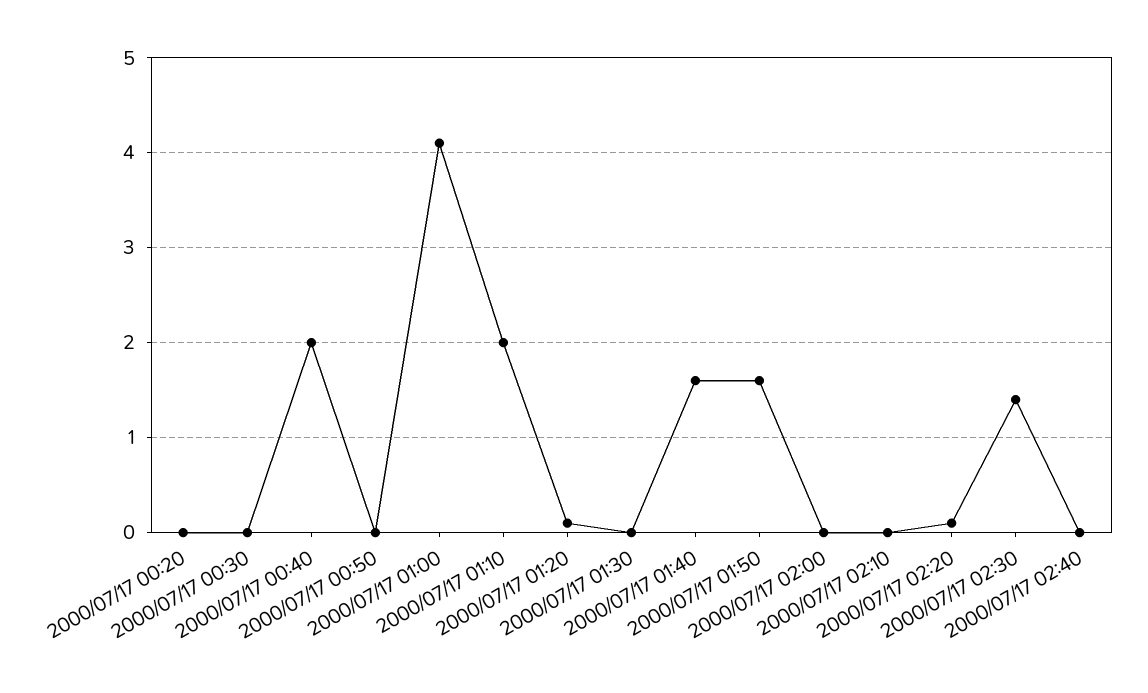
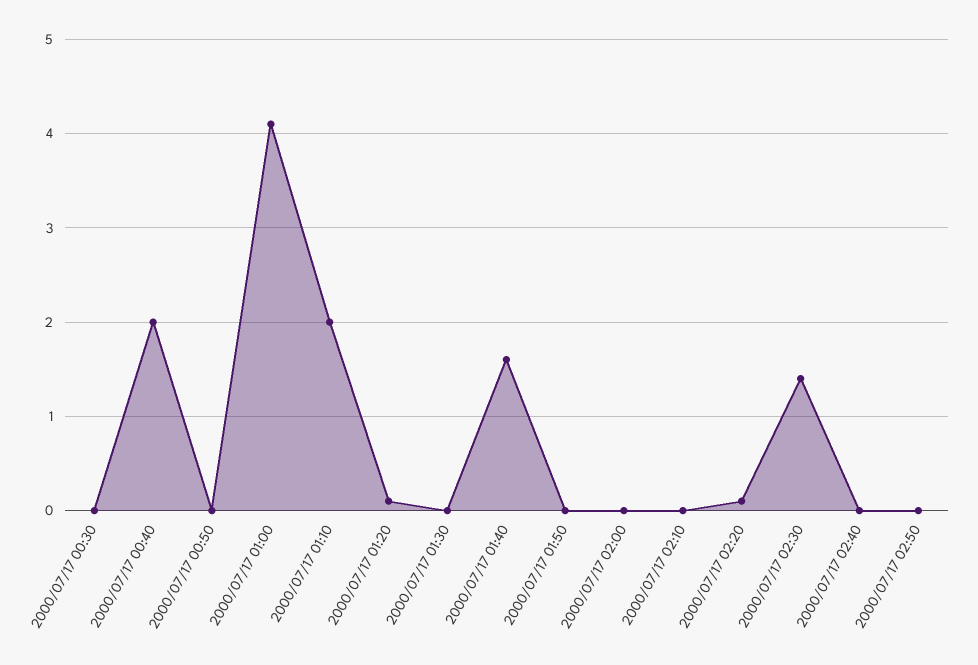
2000/07/17 00:20: 0 -> none
2000/07/17 01:50: 1.6 -> 0
2000/07/17 02:50: none -> 0

